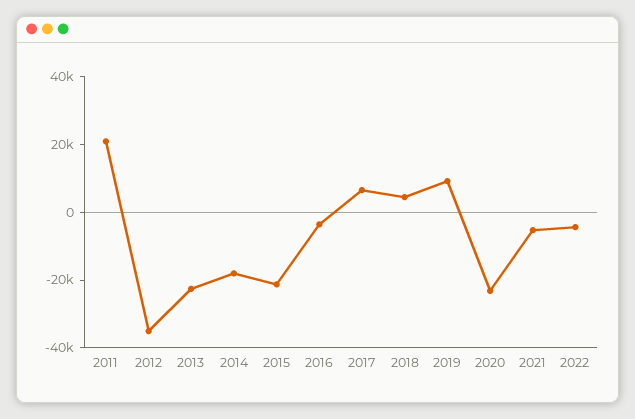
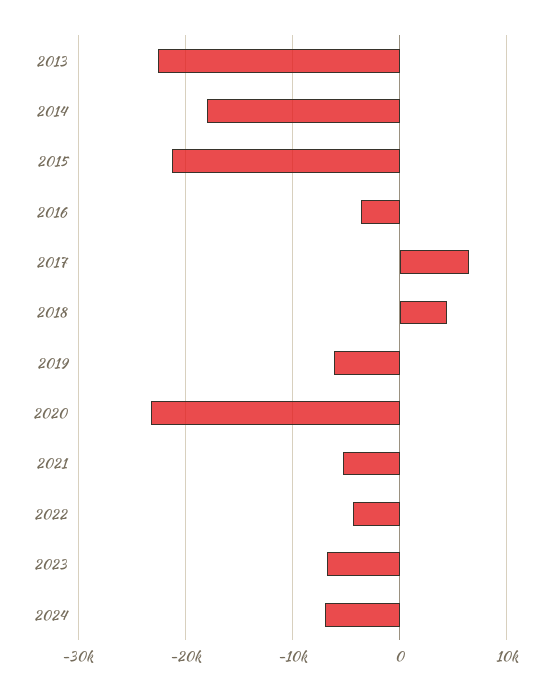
2011: 20000 -> none
2012: -35000 -> none
2019: 10000 -> -6000
2023: none -> -7000
2024: none -> -7000

